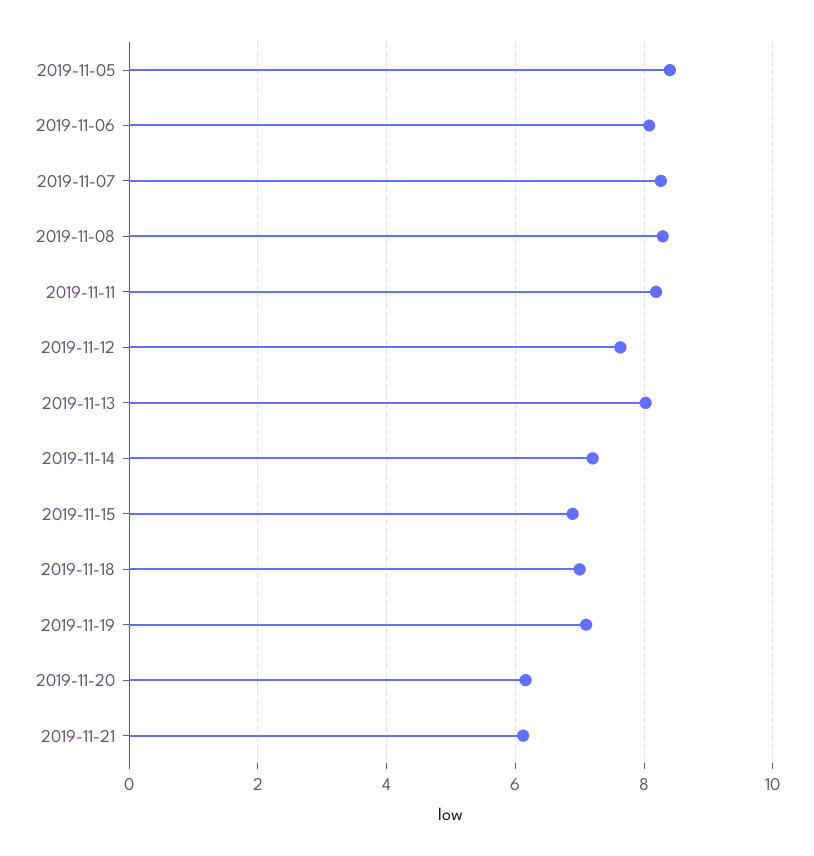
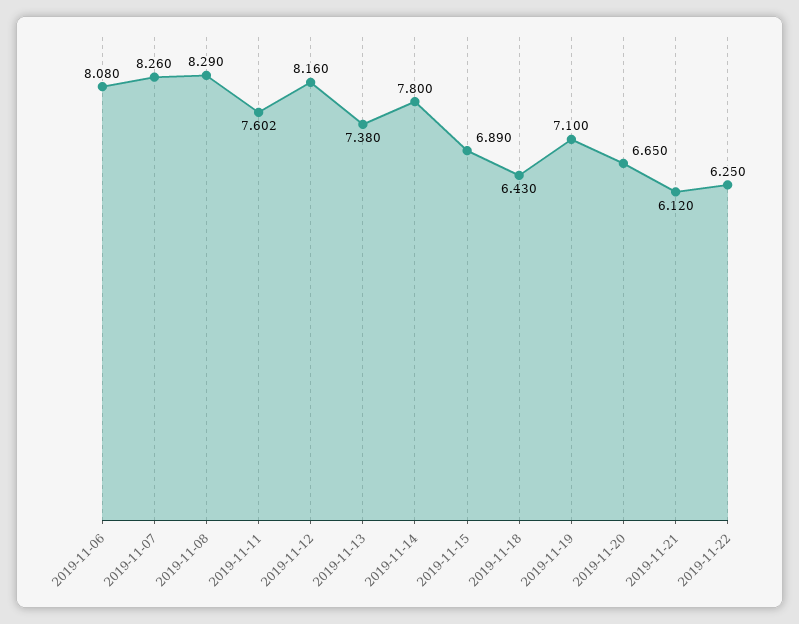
2019-11-05: 8.4 -> none
2019-11-11: 8.2 -> 7.602
2019-11-12: 7.6 -> 8.16
2019-11-13: 8 -> 7.38
2019-11-14: 7.2 -> 7.8
2019-11-18: 7 -> 6.43
2019-11-20: 6.2 -> 6.65
2019-11-22: none -> 6.25

